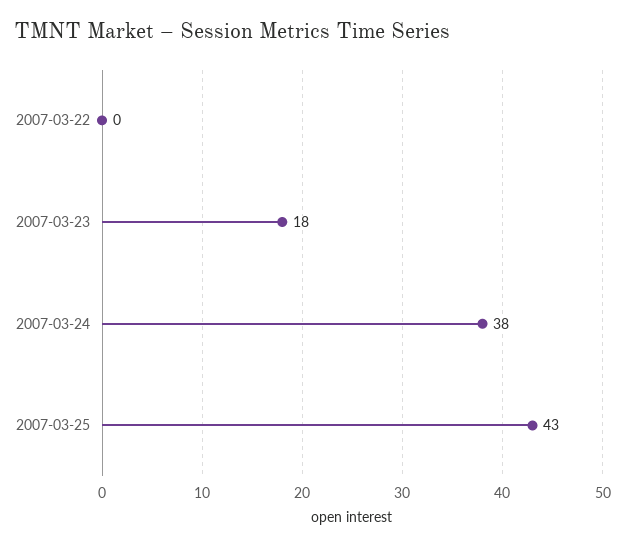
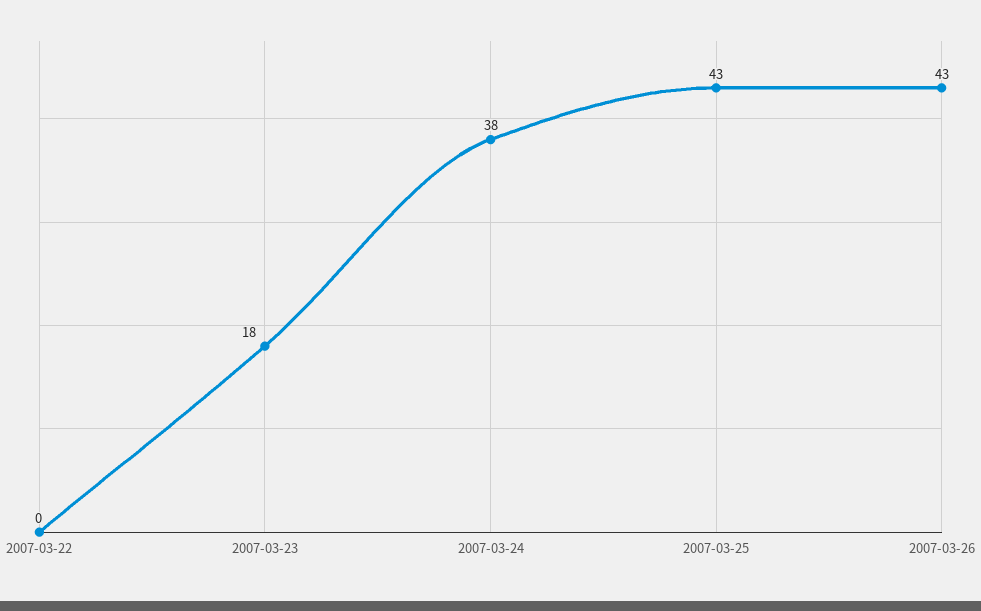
2007-03-26: none -> 43

